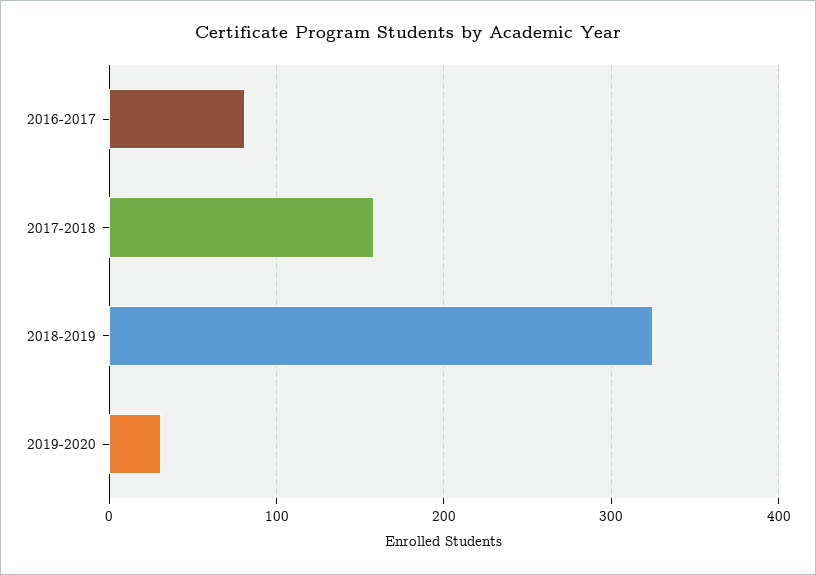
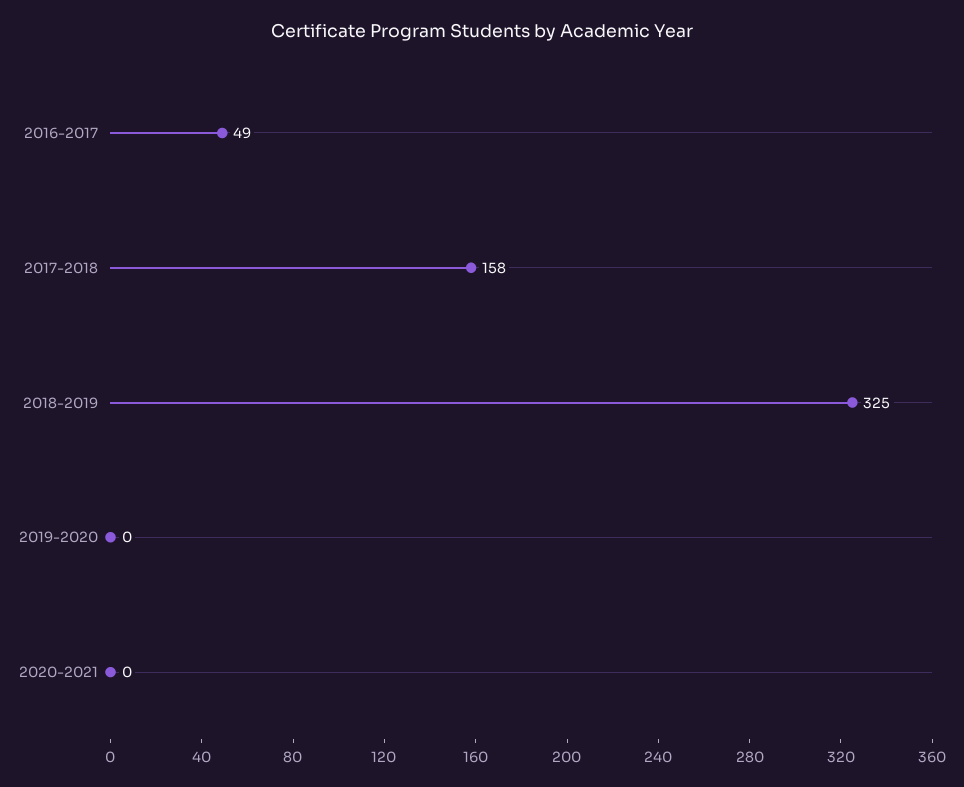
2016-2017: 80 -> 49
2019-2020: 30 -> 0
2020-2021: none -> 0

